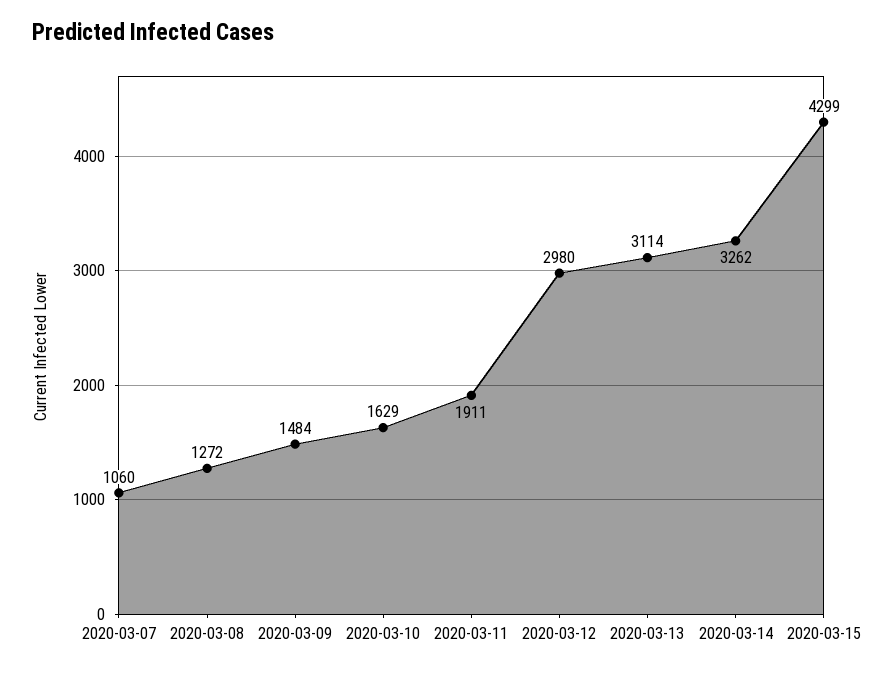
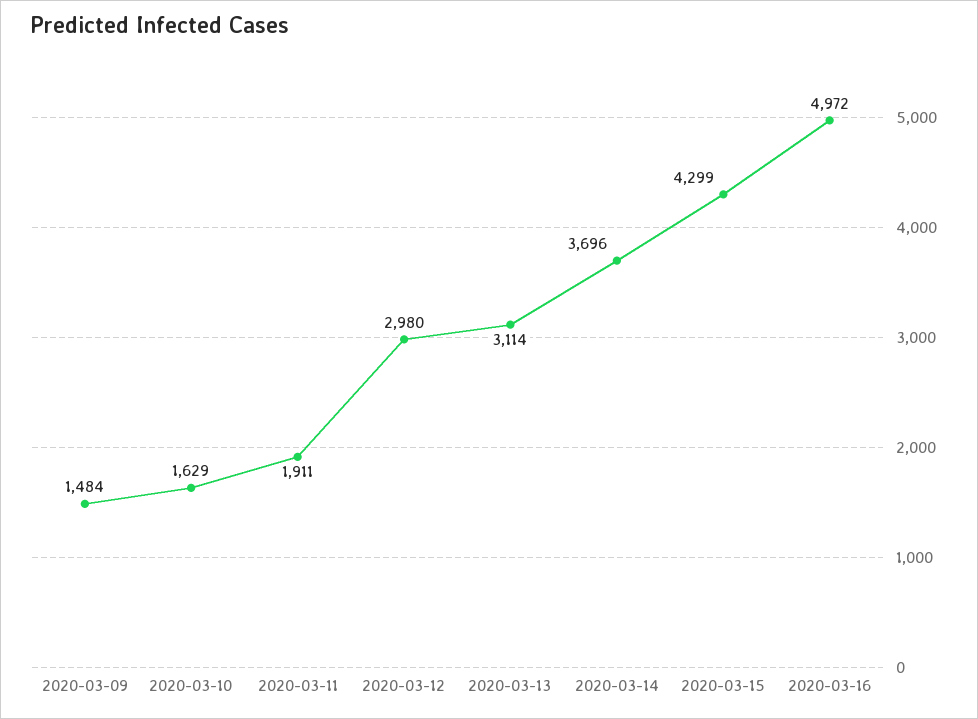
2020-03-07: 1060 -> none
2020-03-08: 1272 -> none
2020-03-14: 3262 -> 3696
2020-03-16: none -> 4972

